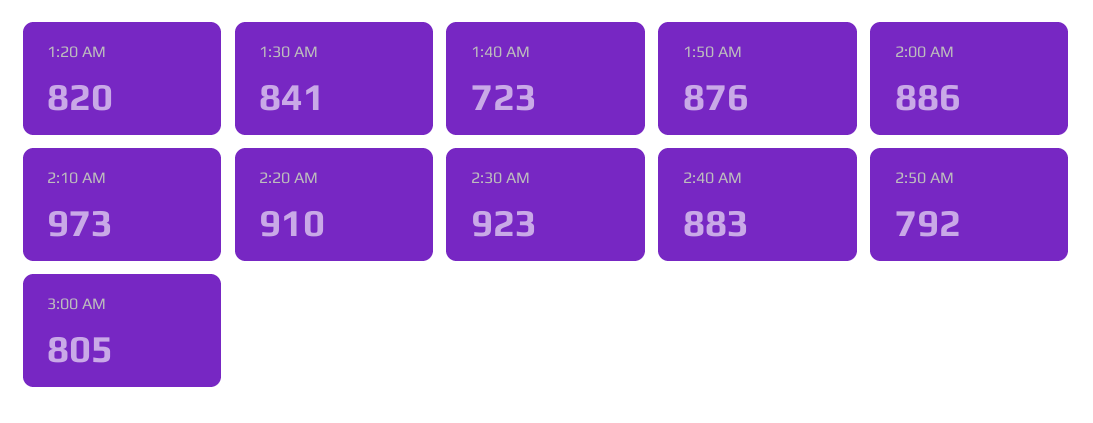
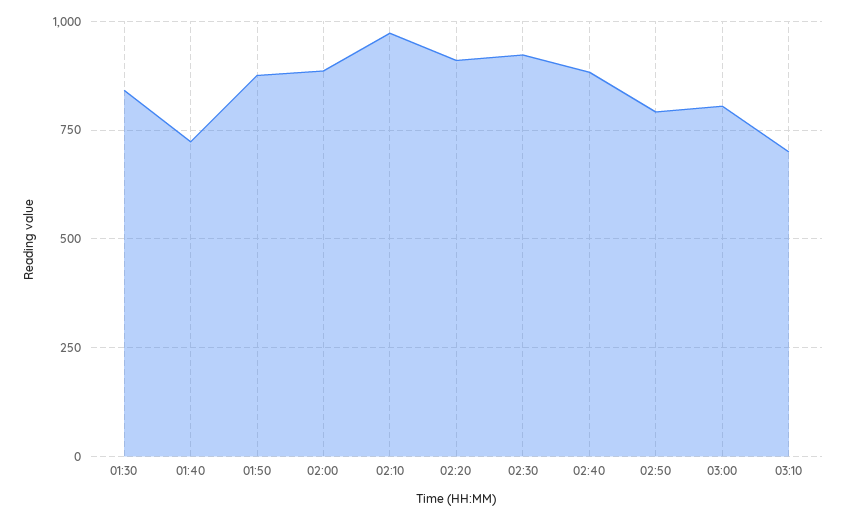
1:20 AM: 820 -> none
03:10: none -> 700

